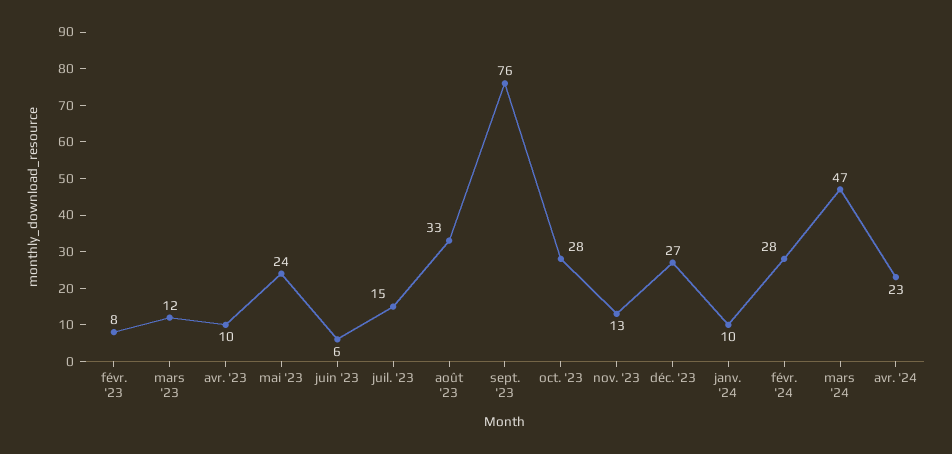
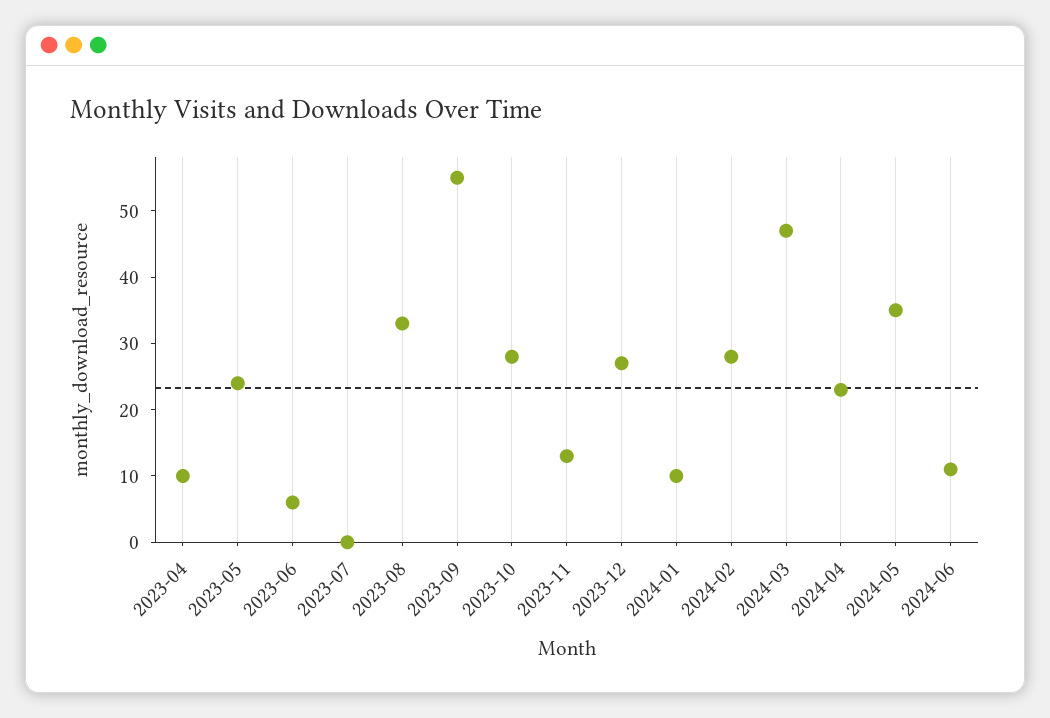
févr. '23: 8 -> none
mars '23: 12 -> none
juil. '23: 15 -> 0
sept. '23: 76 -> 55
2024-05: none -> 35
2024-06: none -> 10

